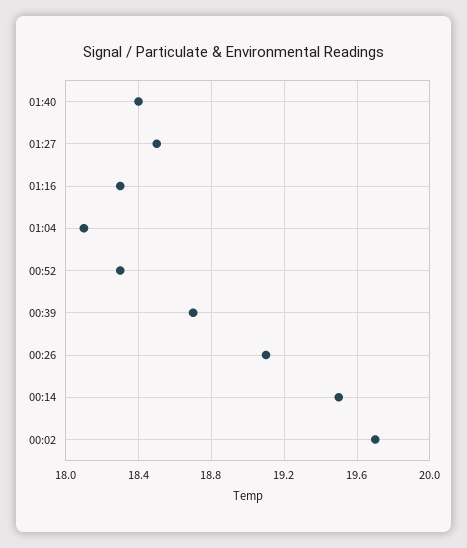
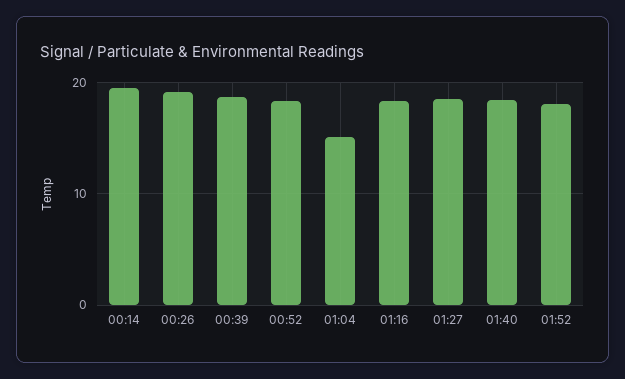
01:04: 18.1 -> 15
00:02: 19.7 -> none
01:52: none -> 18

